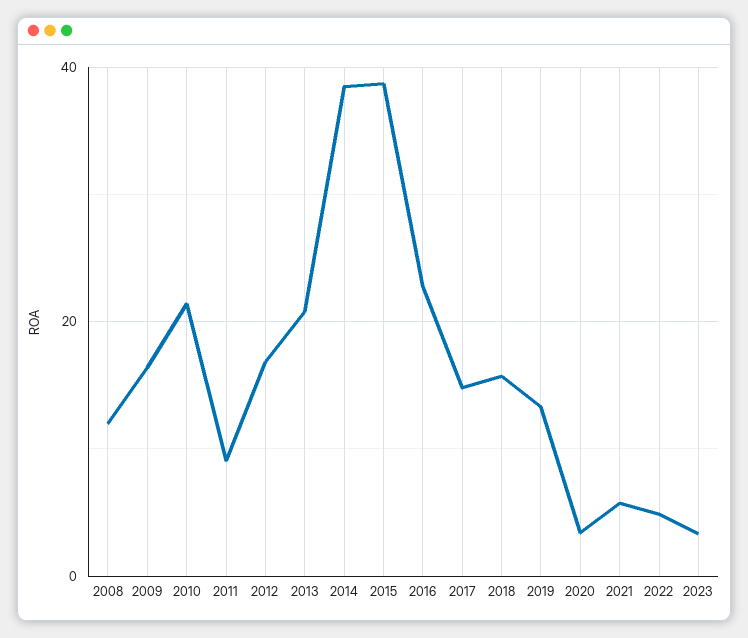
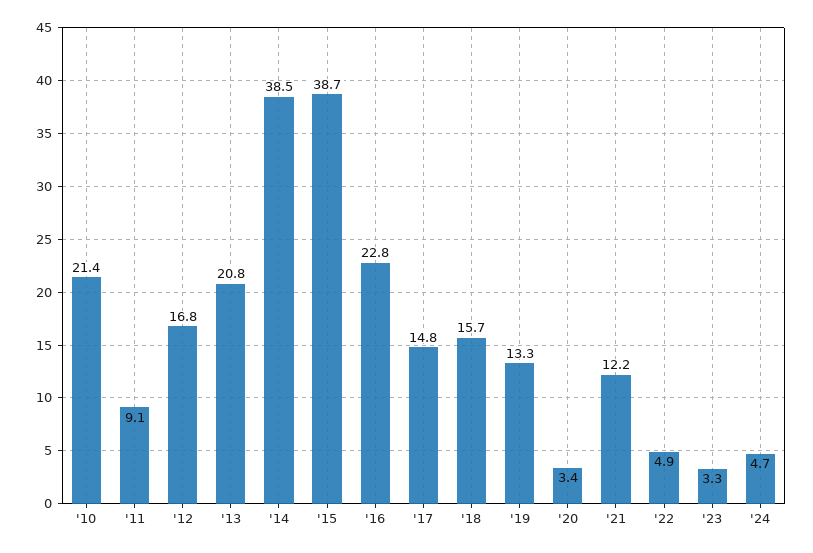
2008: 12 -> none
2009: 16 -> none
2021: 6 -> 12.2
'24: none -> 4.7

